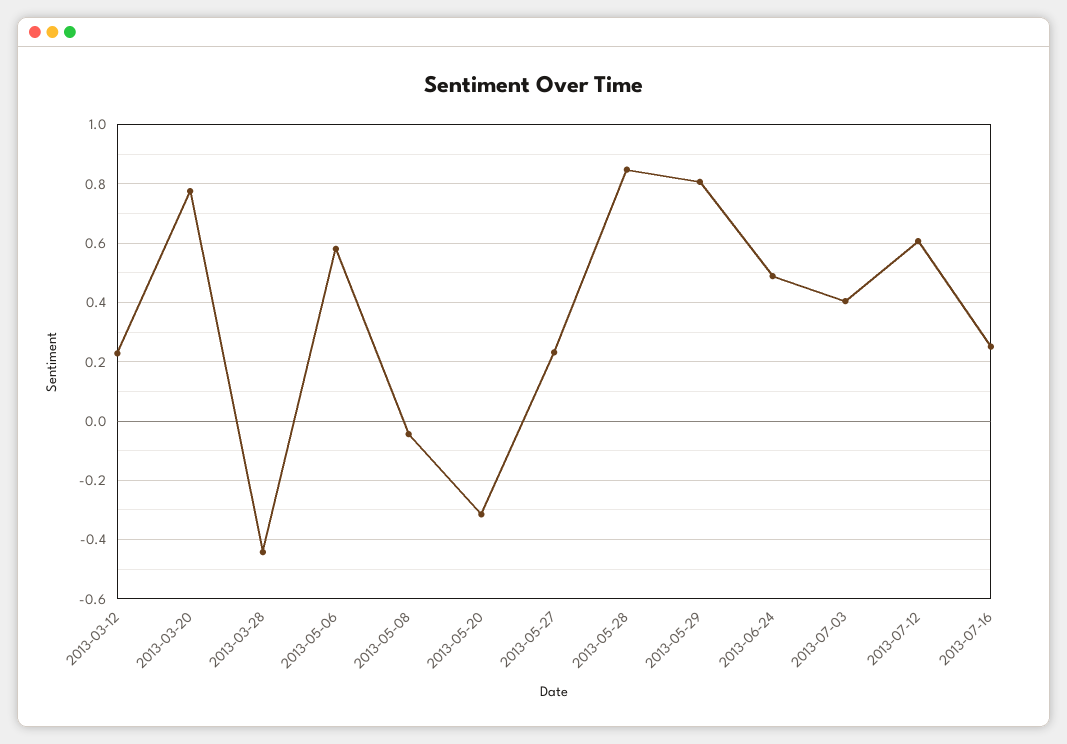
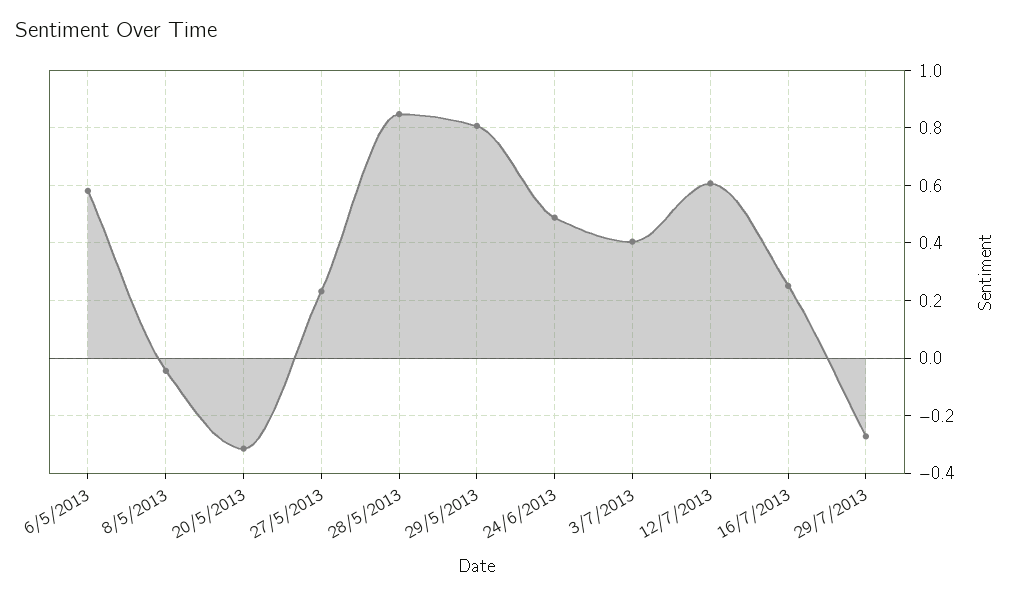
2013-03-12: 0.225 -> none
2013-03-20: 0.775 -> none
2013-03-28: -0.45 -> none
29/7/2013: none -> -0.275

